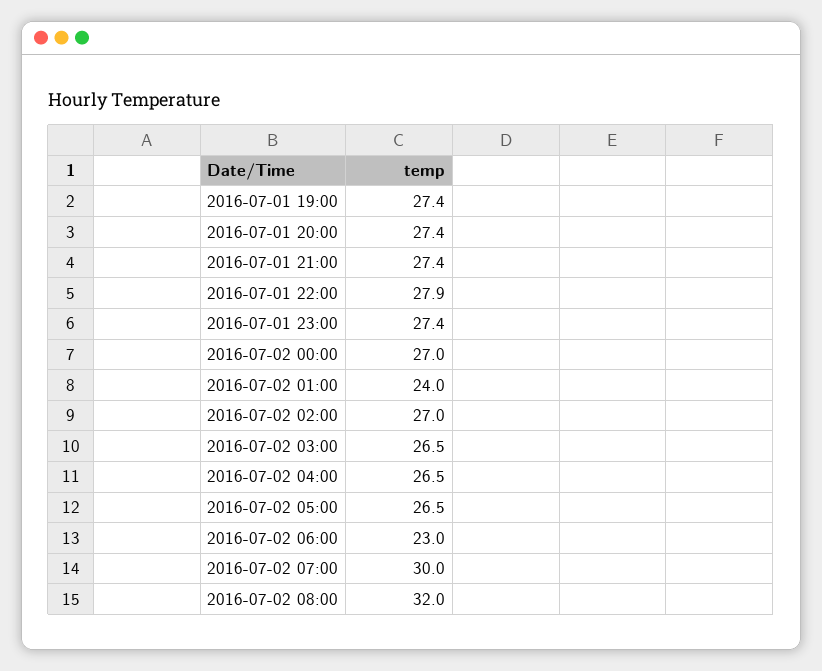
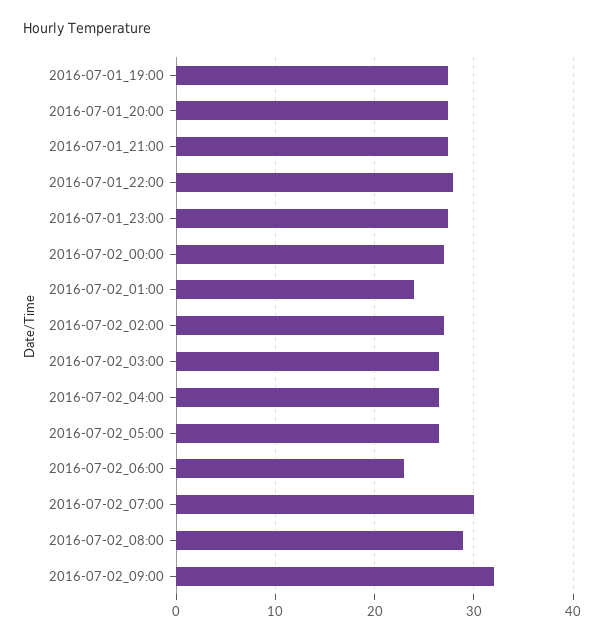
2016-07-02 08:00: 32 -> 29
2016-07-02_09:00: none -> 32

